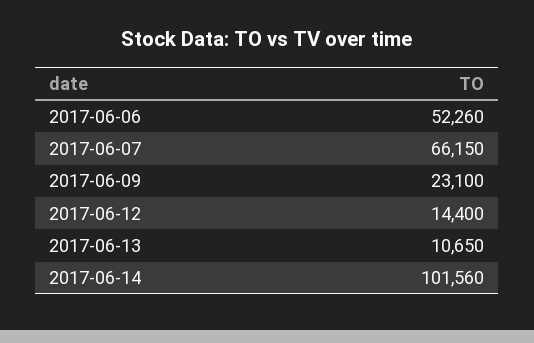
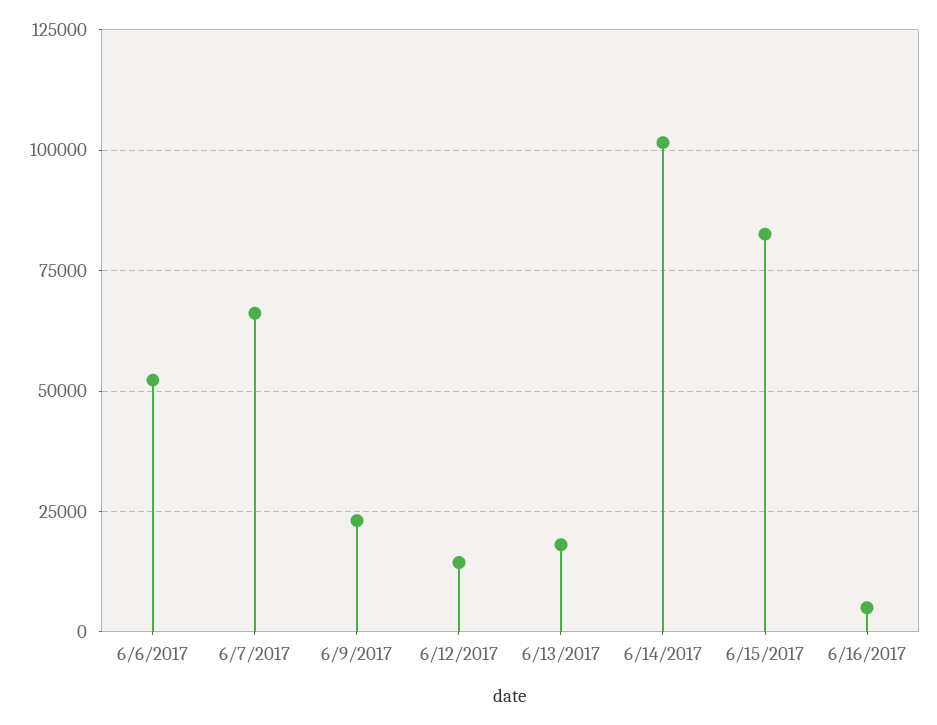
2017-06-13: 10650 -> 17500
6/15/2017: none -> 82500
6/16/2017: none -> 5000

